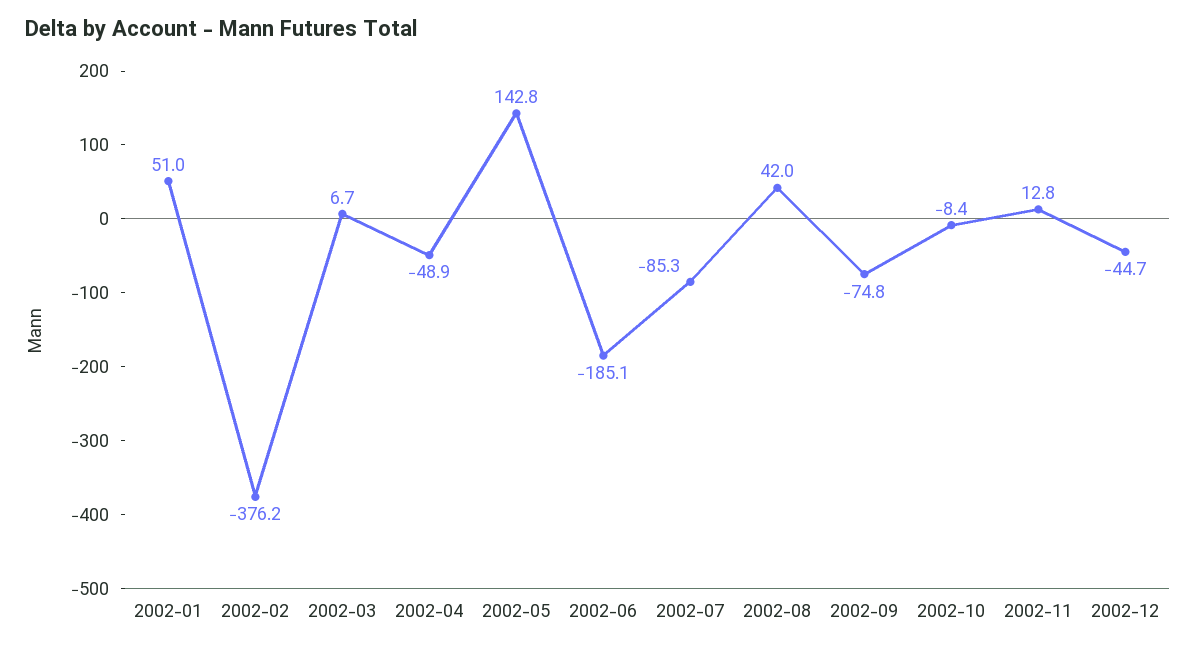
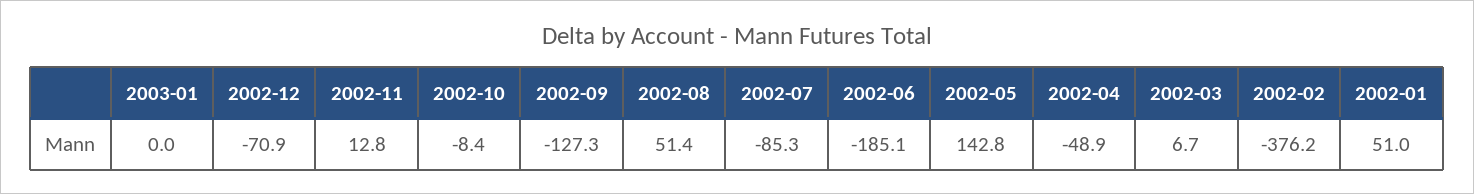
2002-08: 42 -> 51.4
2002-09: -74.8 -> -127.3
2002-12: -44.7 -> -70.9
2003-01: none -> 0

